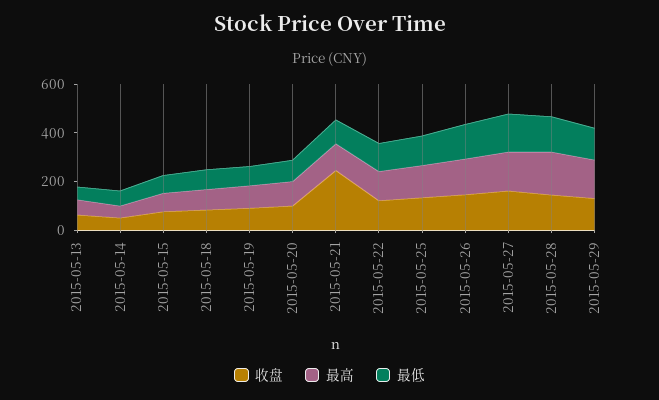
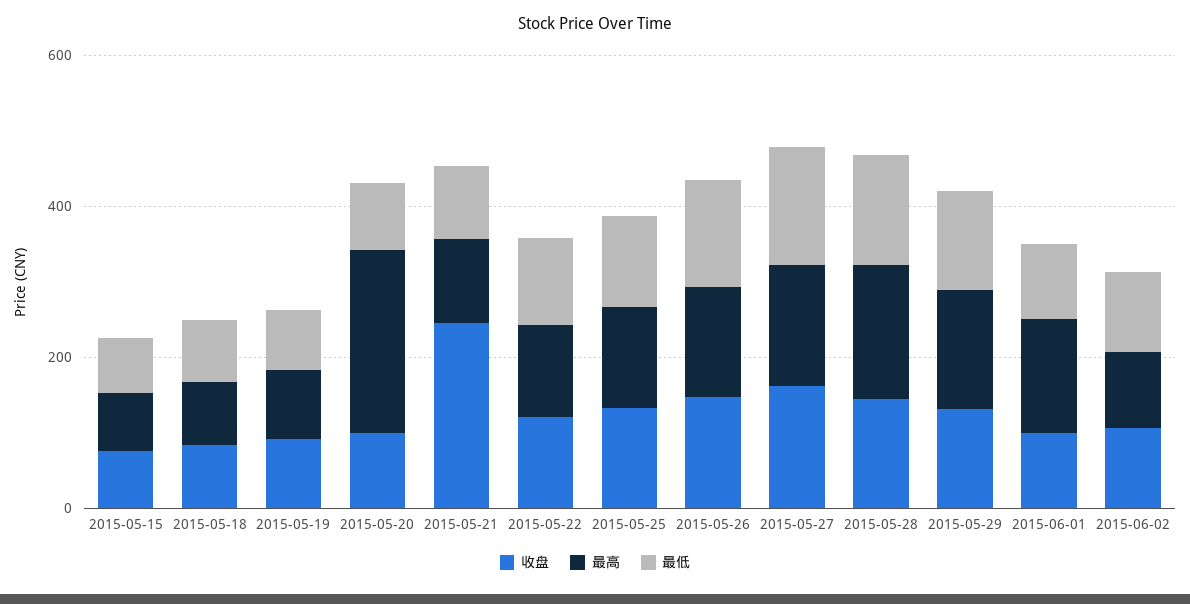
收盘, 2015-05-13: 50 -> none
最高, 2015-05-13: 50 -> none
最低, 2015-05-13: 50 -> none
收盘, 2015-05-14: 50 -> none
最高, 2015-05-14: 50 -> none
最低, 2015-05-14: 50 -> none
最高, 2015-05-20: 100 -> 250
收盘, 2015-06-01: none -> 100
最高, 2015-06-01: none -> 150
最低, 2015-06-01: none -> 100
收盘, 2015-06-02: none -> 100
最高, 2015-06-02: none -> 100
最低, 2015-06-02: none -> 100

